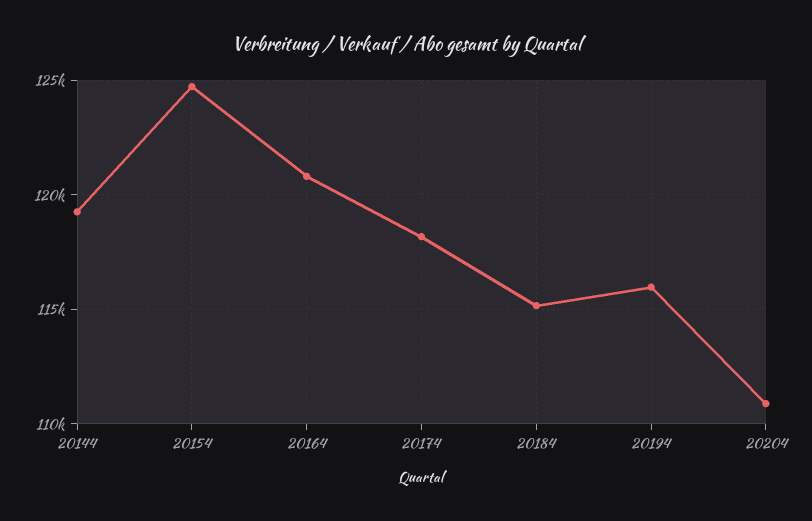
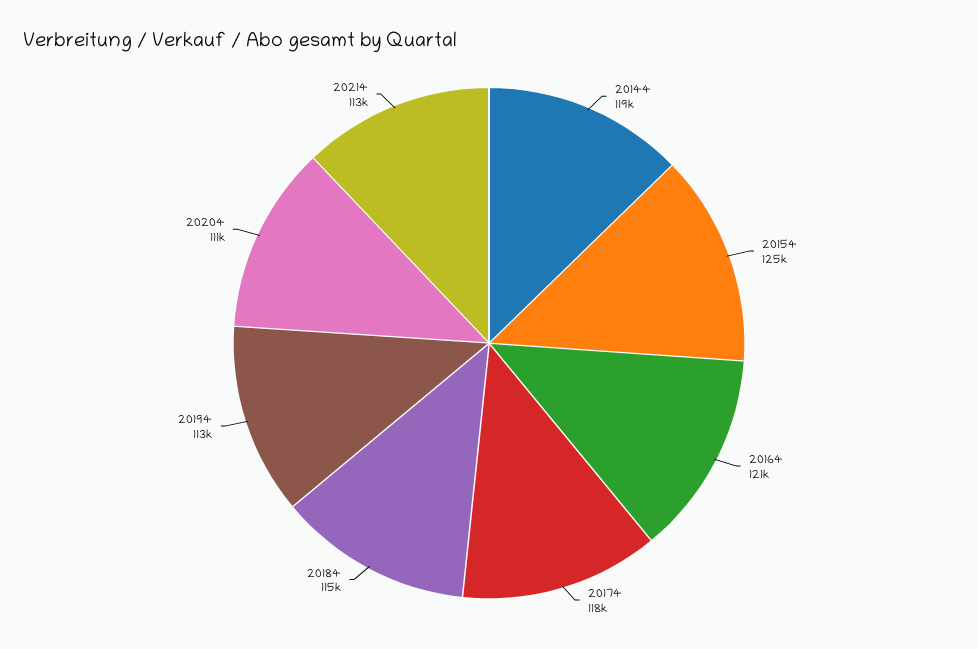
20194: 116000 -> 113000
20214: none -> 113000

